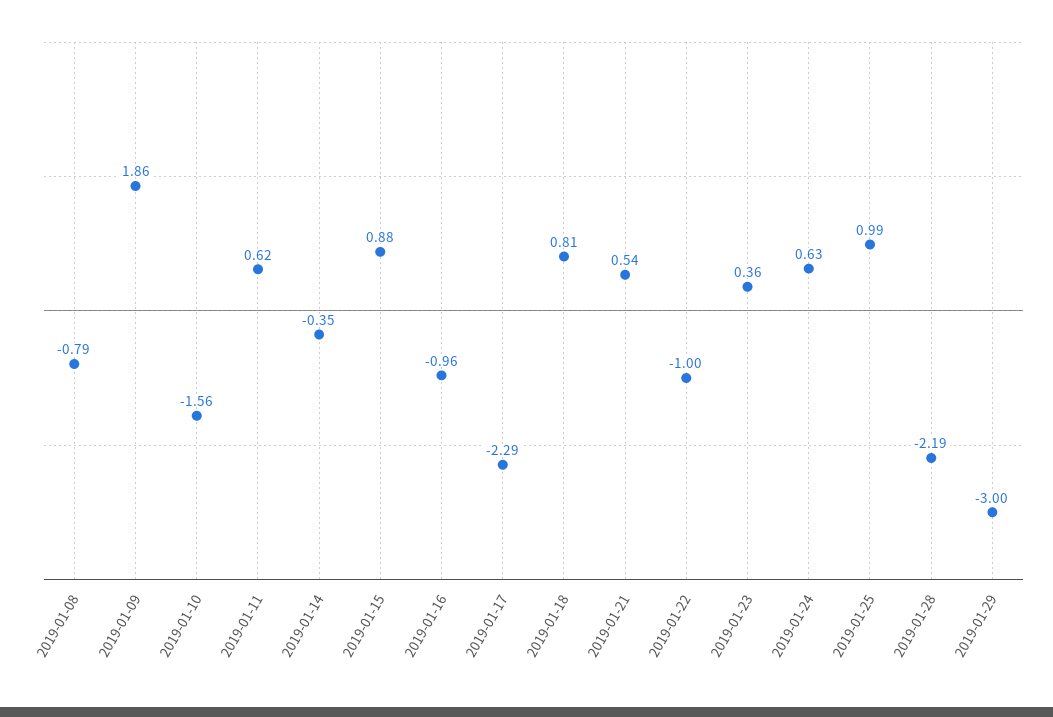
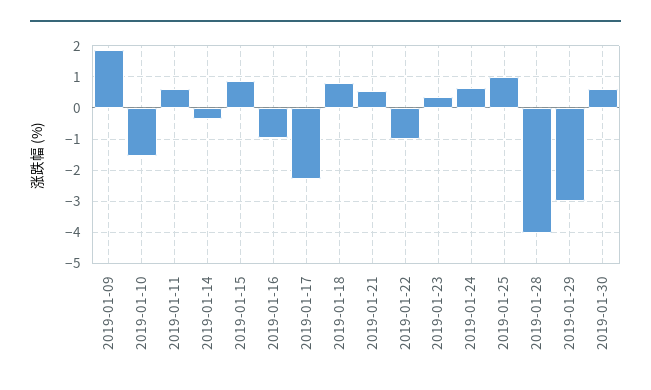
2019-01-08: -0.79 -> none
2019-01-28: -2.19 -> -4
2019-01-30: none -> 0.6

